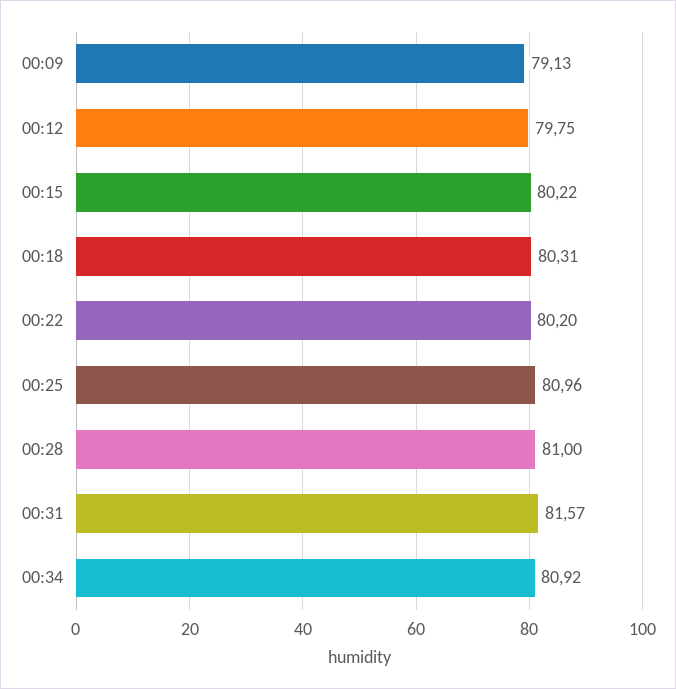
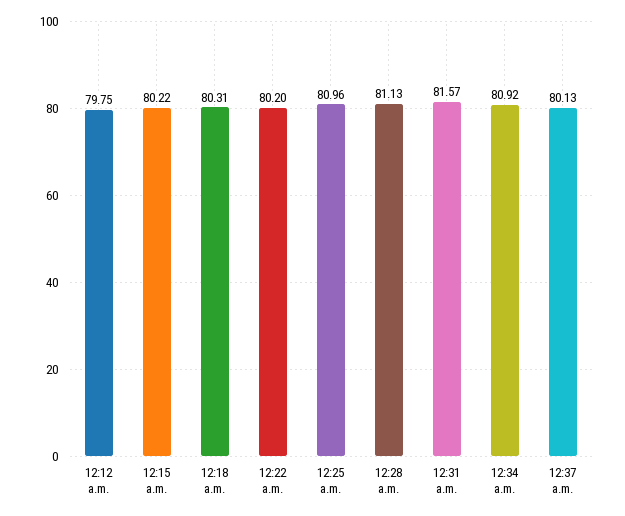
00:09: 79.13 -> none
00:28: 81 -> 81.13
12:37 a.m.: none -> 80.13

